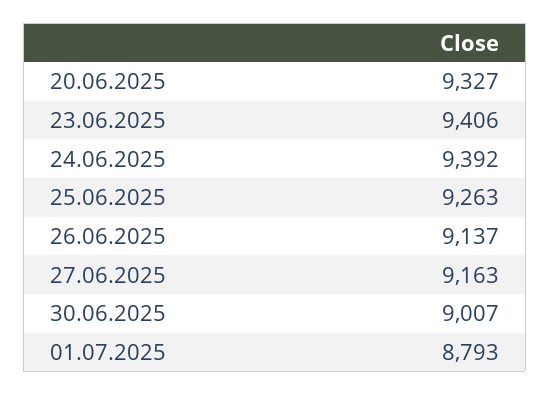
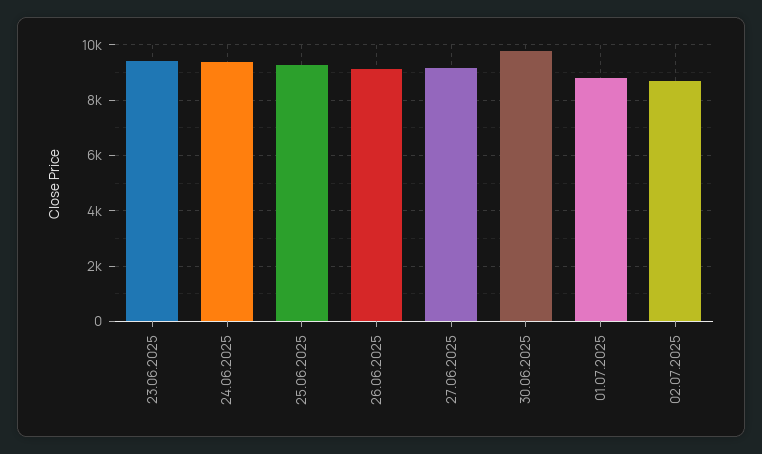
20.06.2025: 9327 -> none
30.06.2025: 9007 -> 9750
02.07.2025: none -> 8750

